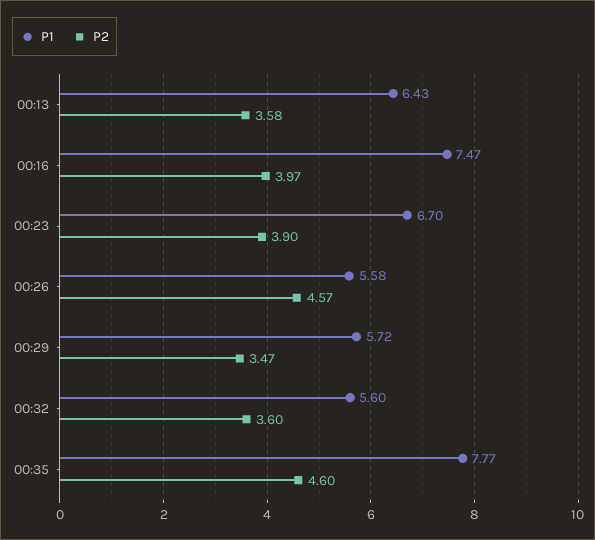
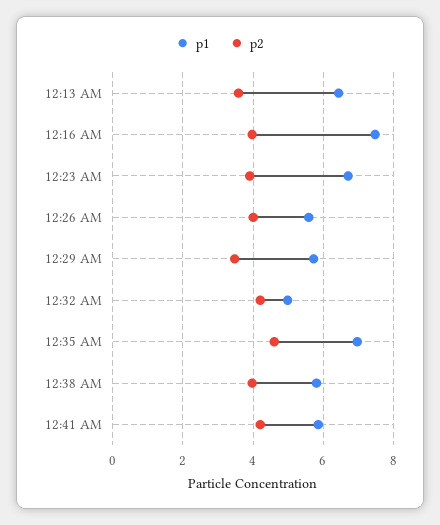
P2, 00:26: 4.57 -> 4
P1, 00:32: 5.6 -> 5
P2, 00:32: 3.6 -> 4.2
P1, 00:35: 7.77 -> 7
P1, 12:38 AM: none -> 5.8
P2, 12:38 AM: none -> 4
P1, 12:41 AM: none -> 5.8
P2, 12:41 AM: none -> 4.2

